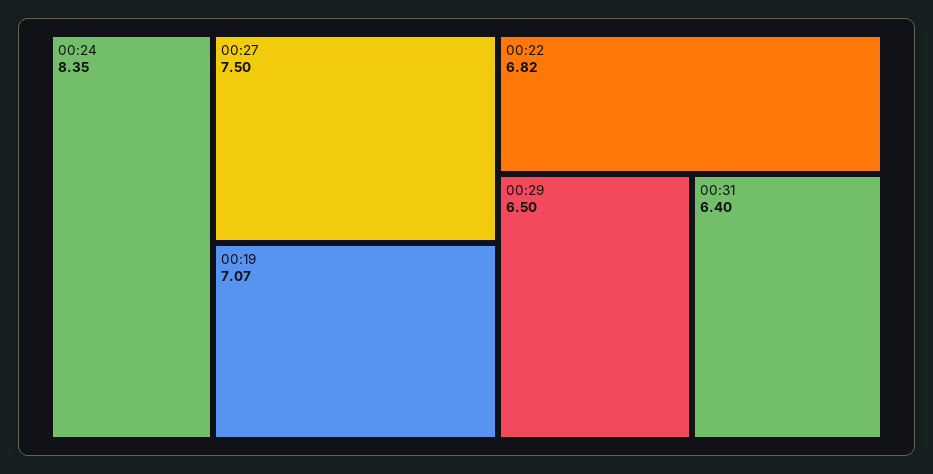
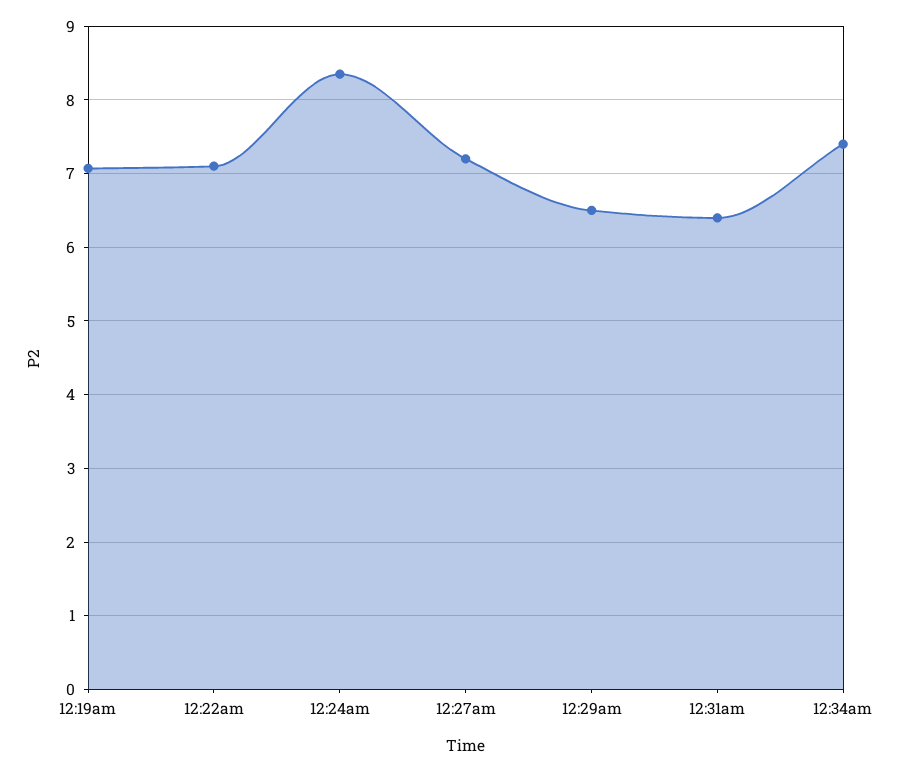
00:27: 7.5 -> 7.2
00:22: 6.82 -> 7.1
12:34am: none -> 7.4

